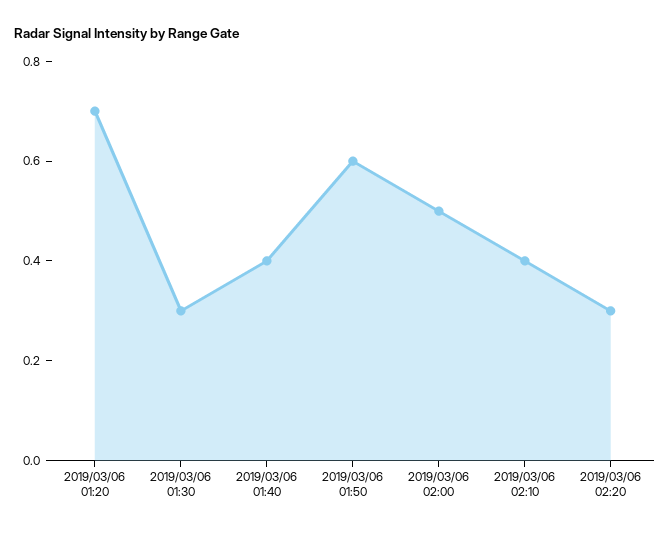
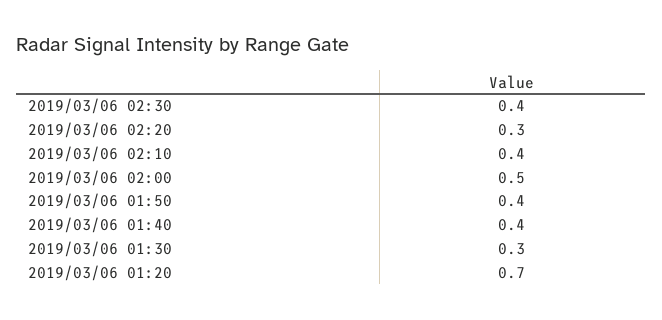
2019/03/06 01:50: 0.6 -> 0.4
2019/03/06 02:30: none -> 0.4

